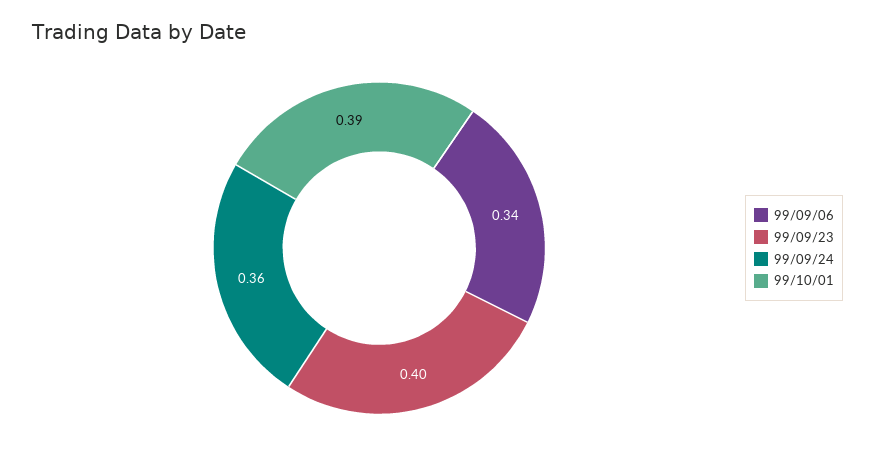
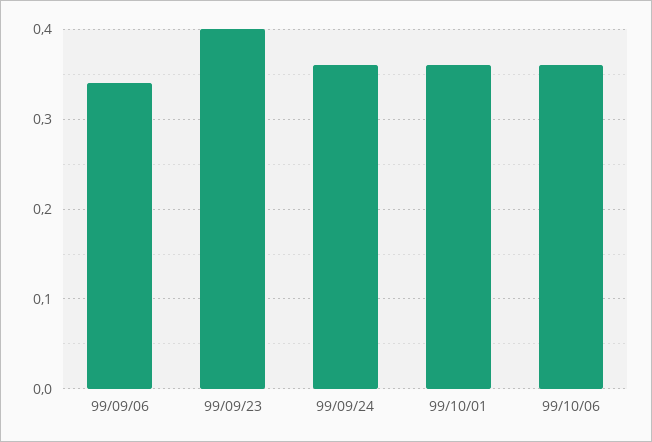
99/10/01: 0.39 -> 0.36
99/10/06: none -> 0.36

